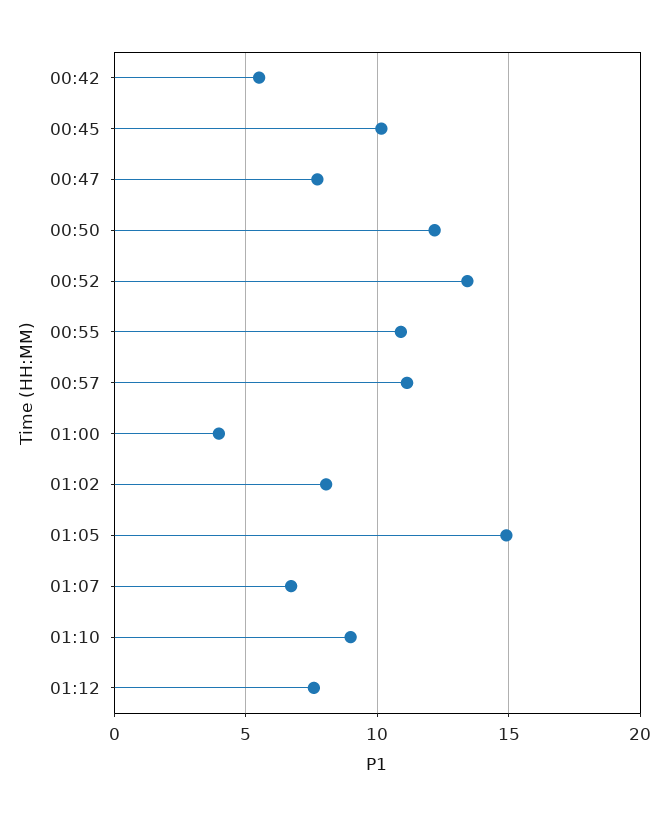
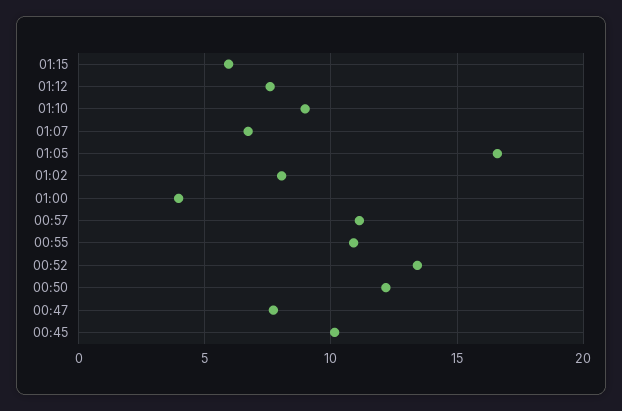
00:42: 5.5 -> none
01:05: 15 -> 16.5
01:15: none -> 6

